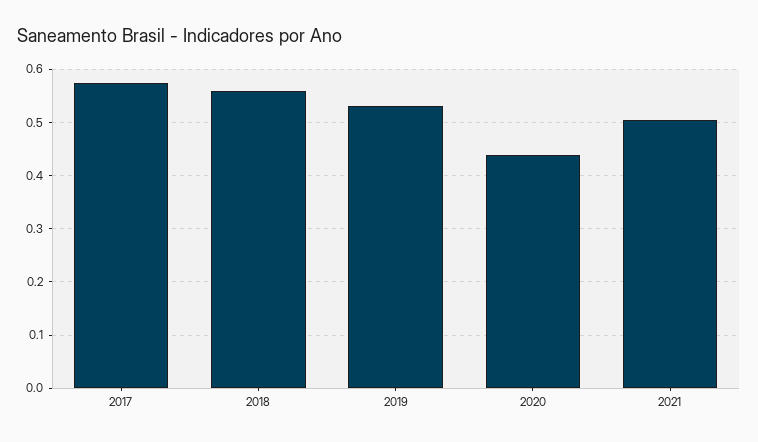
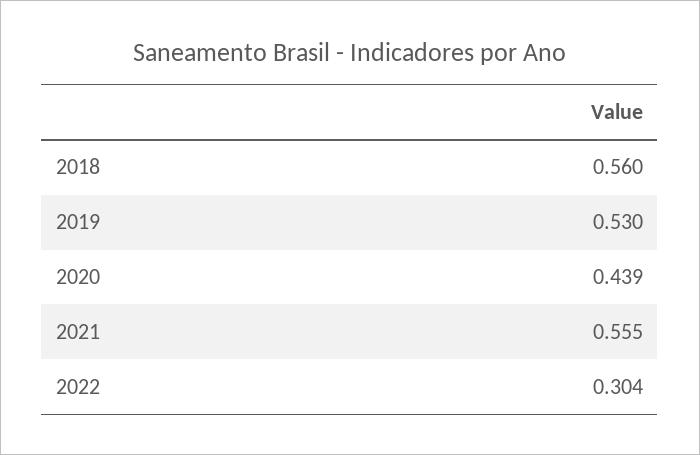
2017: 0.58 -> none
2021: 0.5 -> 0.555
2022: none -> 0.304

